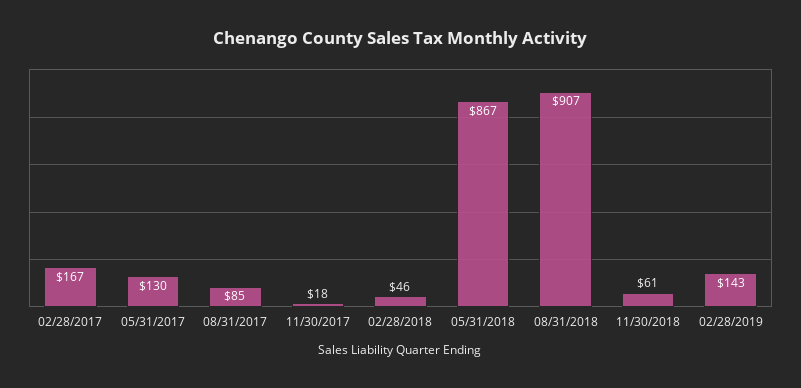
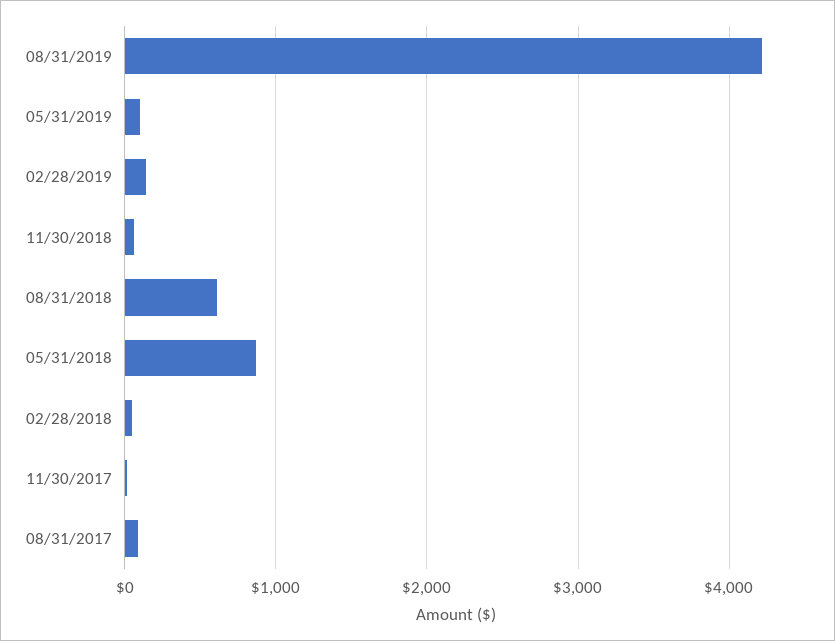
02/28/2017: 167 -> none
05/31/2017: 130 -> none
08/31/2018: 907 -> 600
08/31/2019: none -> 4200
05/31/2019: none -> 100

